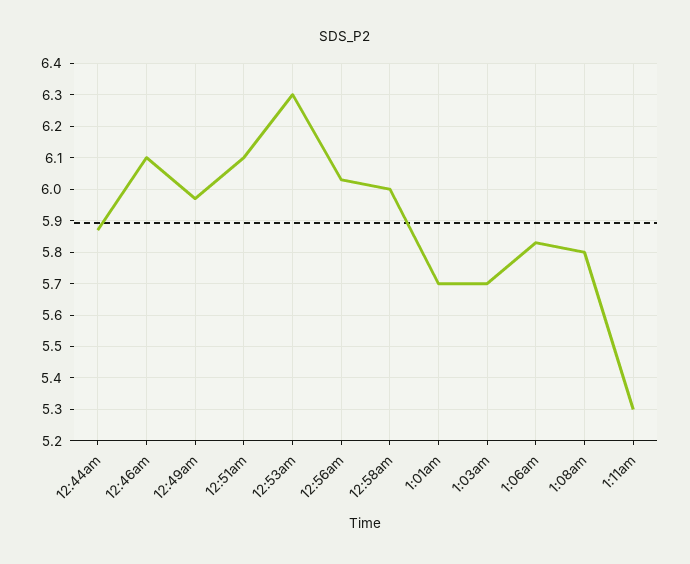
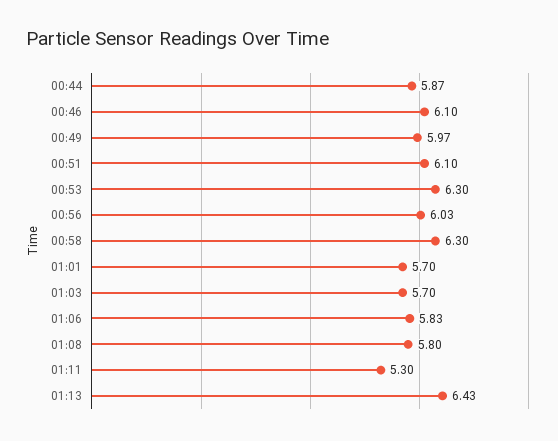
12:58am: 6 -> 6.3
01:13: none -> 6.43

